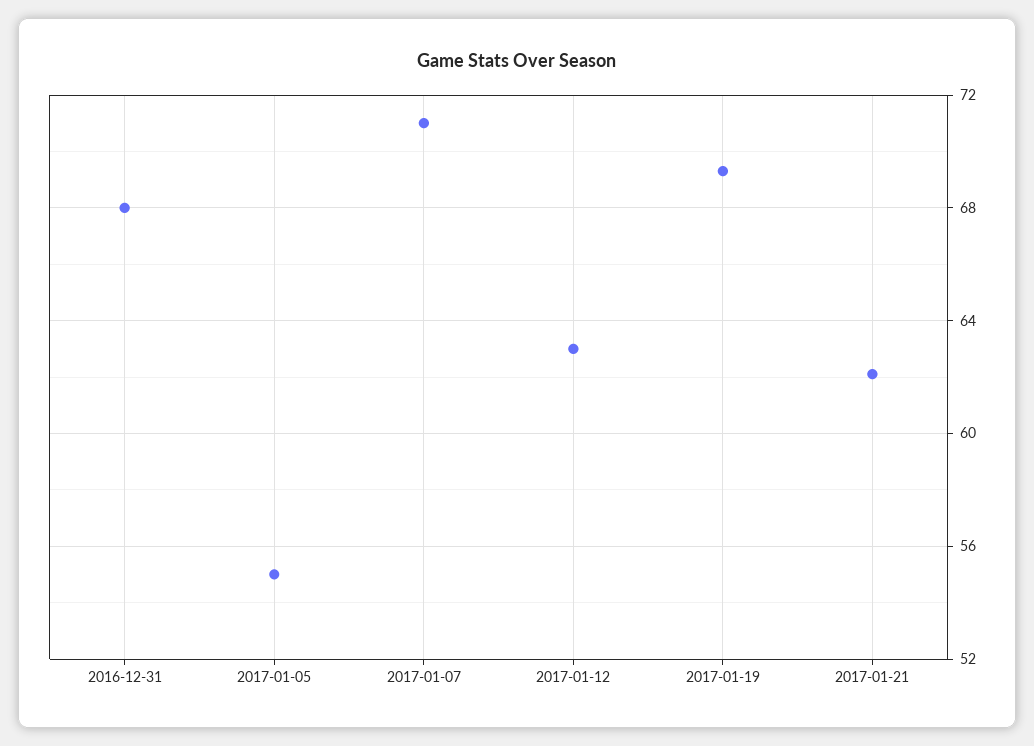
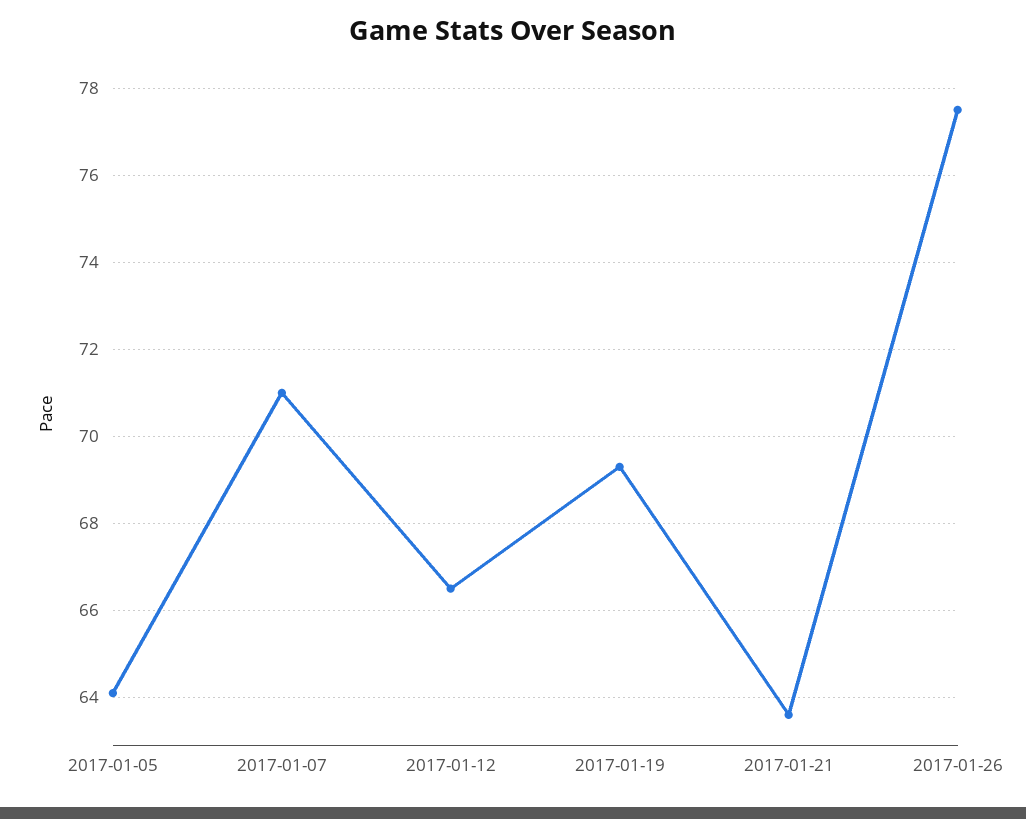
2016-12-31: 68 -> none
2017-01-05: 55 -> 64
2017-01-12: 63 -> 66.5
2017-01-21: 62 -> 63.5
2017-01-26: none -> 77.5

